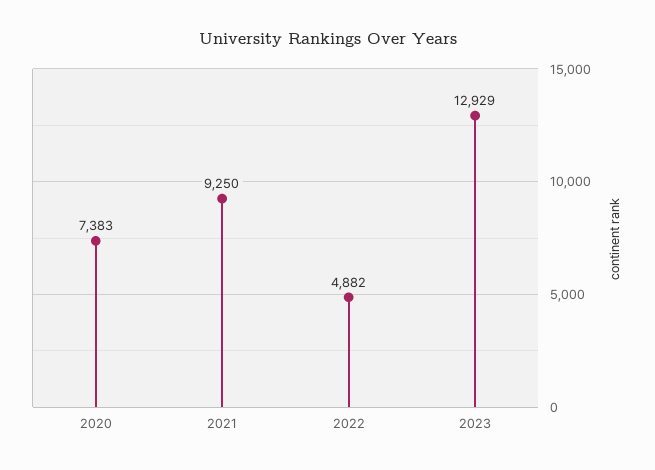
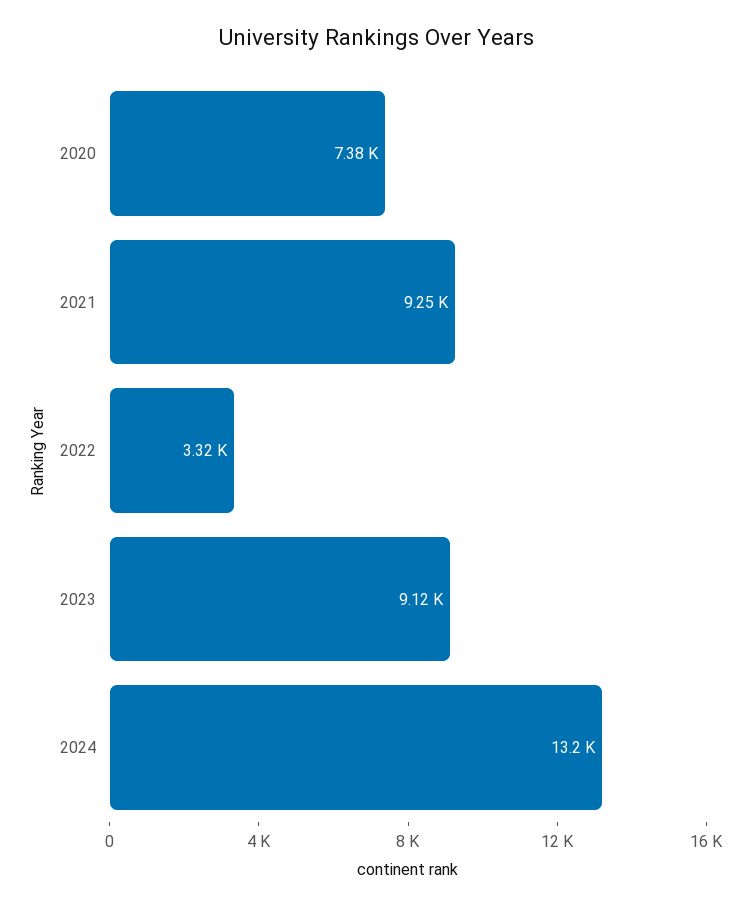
2022: 4882 -> 3320
2023: 12929 -> 9120
2024: none -> 13200

